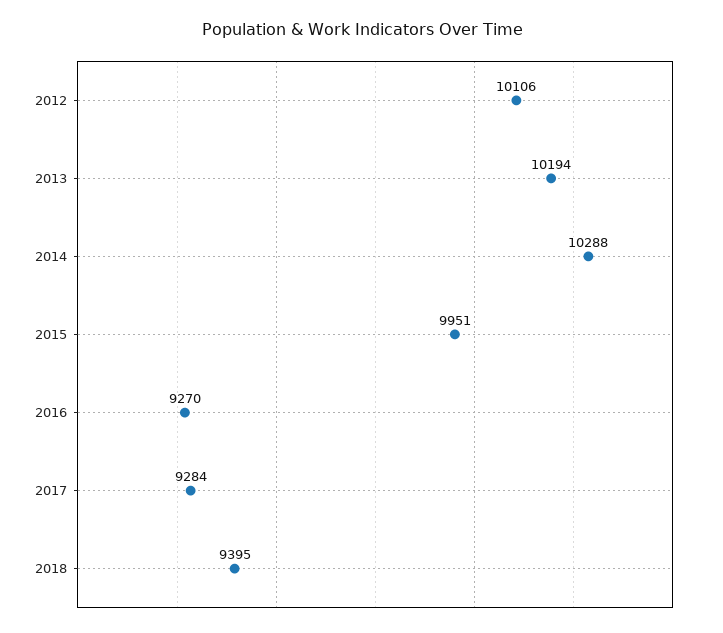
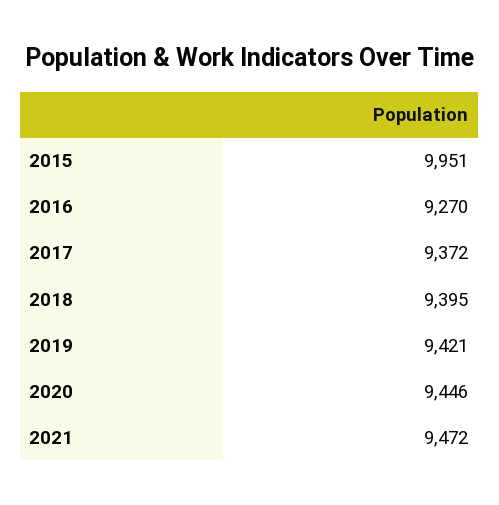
2012: 10106 -> none
2013: 10194 -> none
2014: 10288 -> none
2017: 9284 -> 9372
2019: none -> 9421
2020: none -> 9446
2021: none -> 9472

